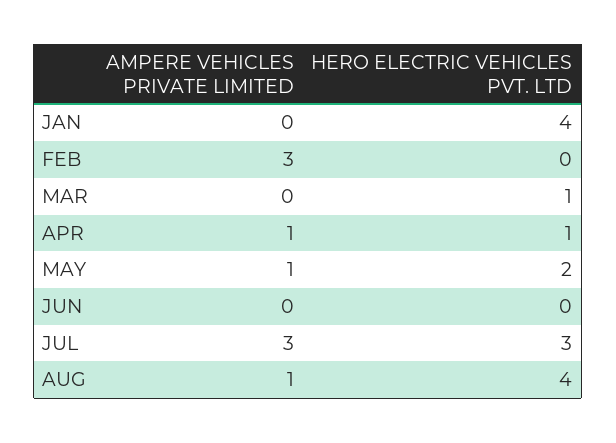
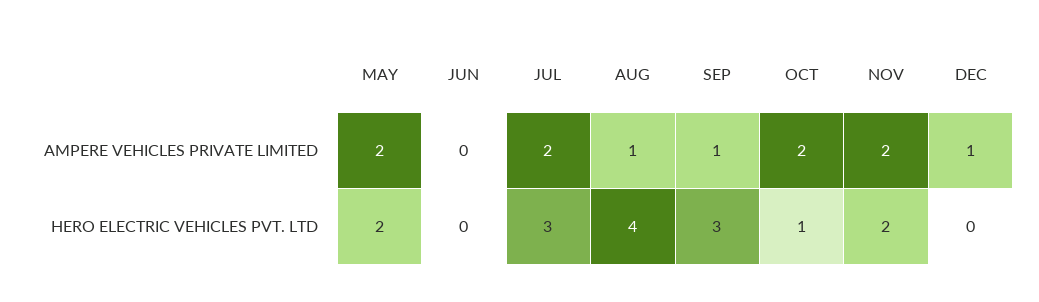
AMPERE VEHICLES PRIVATE LIMITED, JAN: 0 -> none
HERO ELECTRIC VEHICLES PVT. LTD, JAN: 4 -> none
AMPERE VEHICLES PRIVATE LIMITED, FEB: 3 -> none
HERO ELECTRIC VEHICLES PVT. LTD, FEB: 0 -> none
AMPERE VEHICLES PRIVATE LIMITED, MAR: 0 -> none
HERO ELECTRIC VEHICLES PVT. LTD, MAR: 1 -> none
AMPERE VEHICLES PRIVATE LIMITED, APR: 1 -> none
HERO ELECTRIC VEHICLES PVT. LTD, APR: 1 -> none
AMPERE VEHICLES PRIVATE LIMITED, MAY: 1 -> 2
AMPERE VEHICLES PRIVATE LIMITED, JUL: 3 -> 2
AMPERE VEHICLES PRIVATE LIMITED, SEP: none -> 1
AMPERE VEHICLES PRIVATE LIMITED, OCT: none -> 2
AMPERE VEHICLES PRIVATE LIMITED, NOV: none -> 2
AMPERE VEHICLES PRIVATE LIMITED, DEC: none -> 1
HERO ELECTRIC VEHICLES PVT. LTD, SEP: none -> 3
HERO ELECTRIC VEHICLES PVT. LTD, OCT: none -> 1
HERO ELECTRIC VEHICLES PVT. LTD, NOV: none -> 2
HERO ELECTRIC VEHICLES PVT. LTD, DEC: none -> 0

